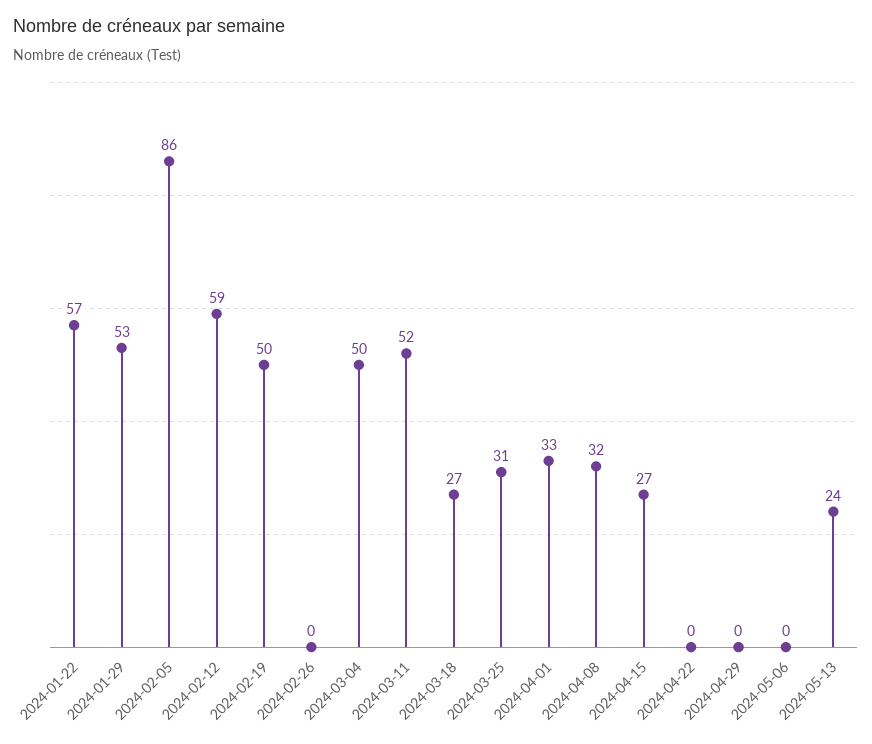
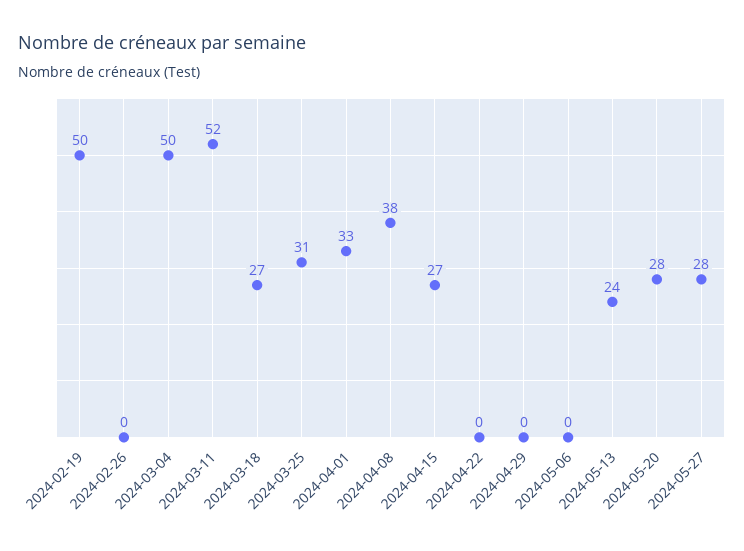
2024-01-22: 57 -> none
2024-01-29: 53 -> none
2024-02-05: 86 -> none
2024-02-12: 59 -> none
2024-04-08: 32 -> 38
2024-05-20: none -> 28
2024-05-27: none -> 28

